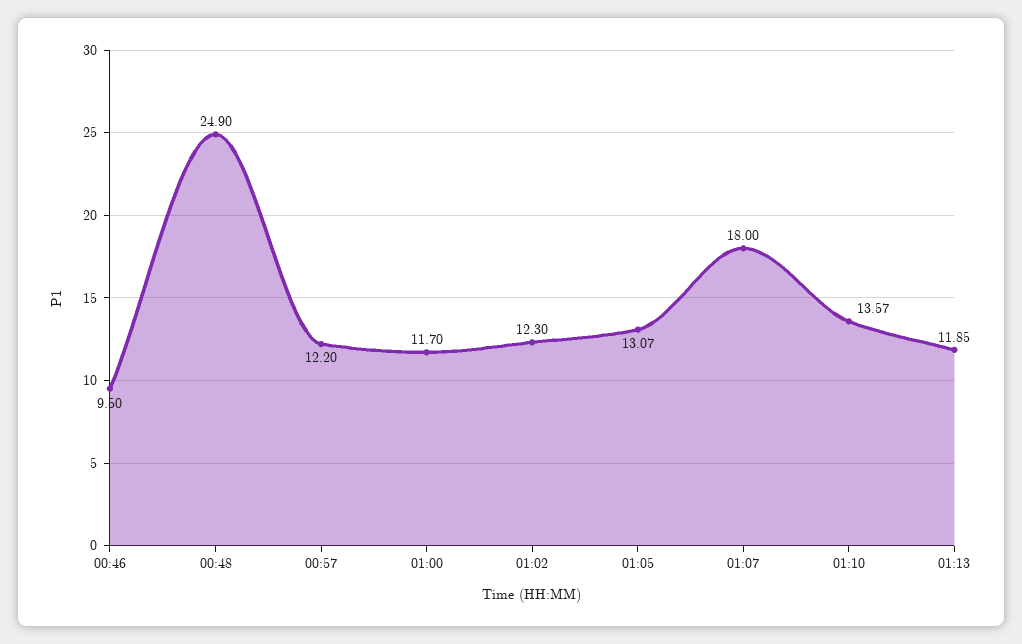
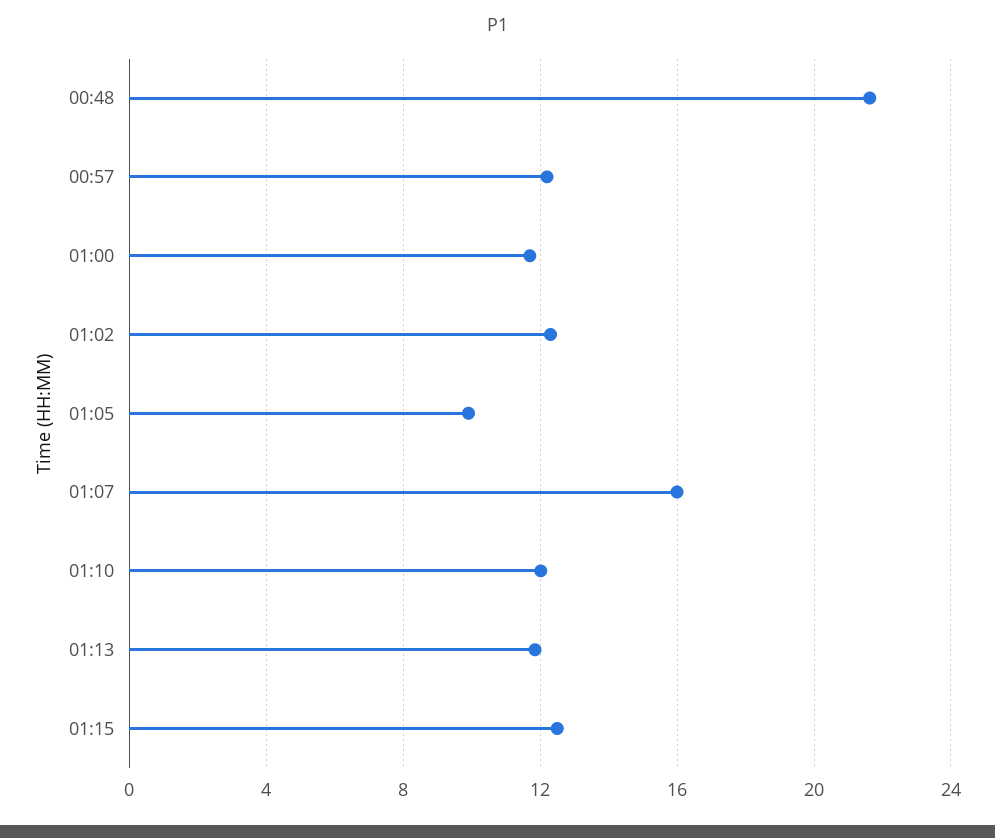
00:46: 9.5 -> none
00:48: 24.9 -> 21.5
01:05: 13.07 -> 10
01:07: 18 -> 16
01:10: 13.57 -> 12
01:15: none -> 12.5

